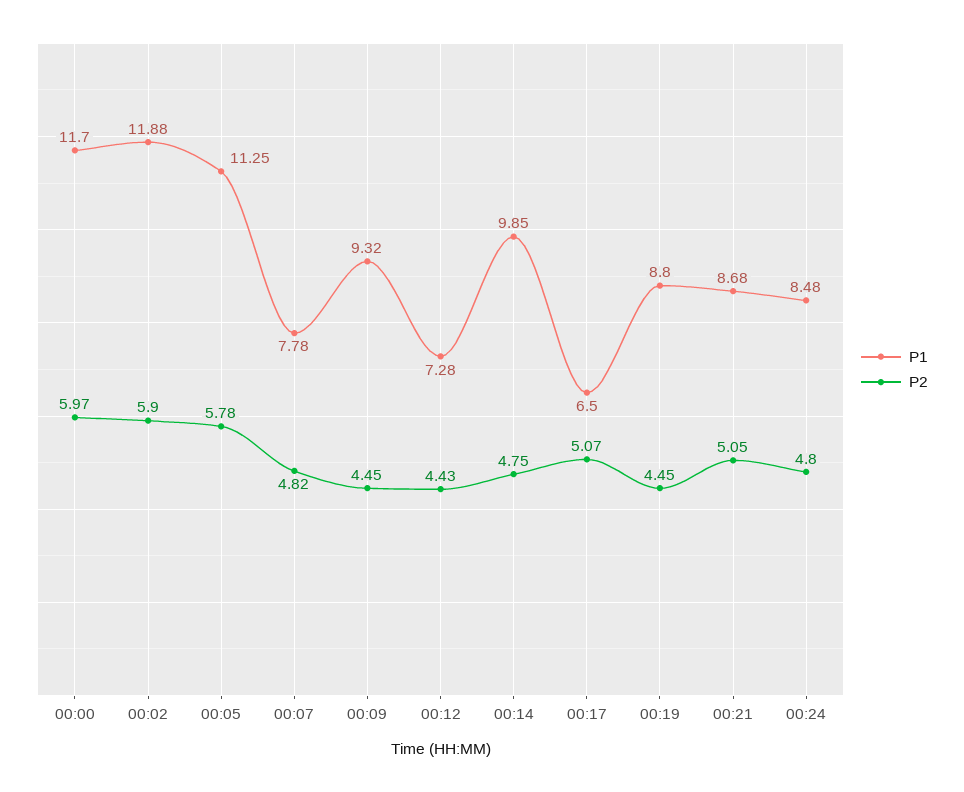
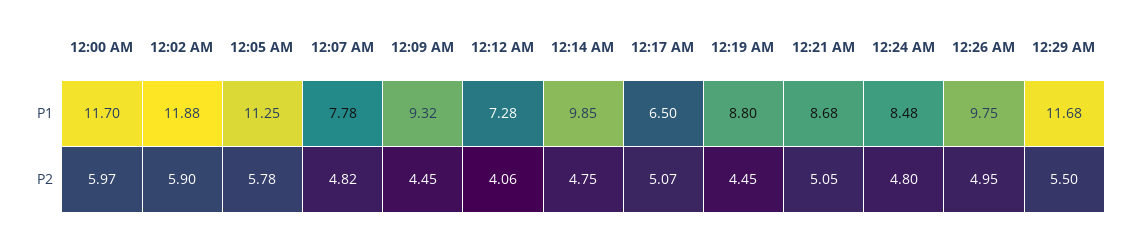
P2, 00:12: 4.43 -> 4.06
P1, 12:26 AM: none -> 9.75
P1, 12:29 AM: none -> 11.68
P2, 12:26 AM: none -> 4.95
P2, 12:29 AM: none -> 5.5

